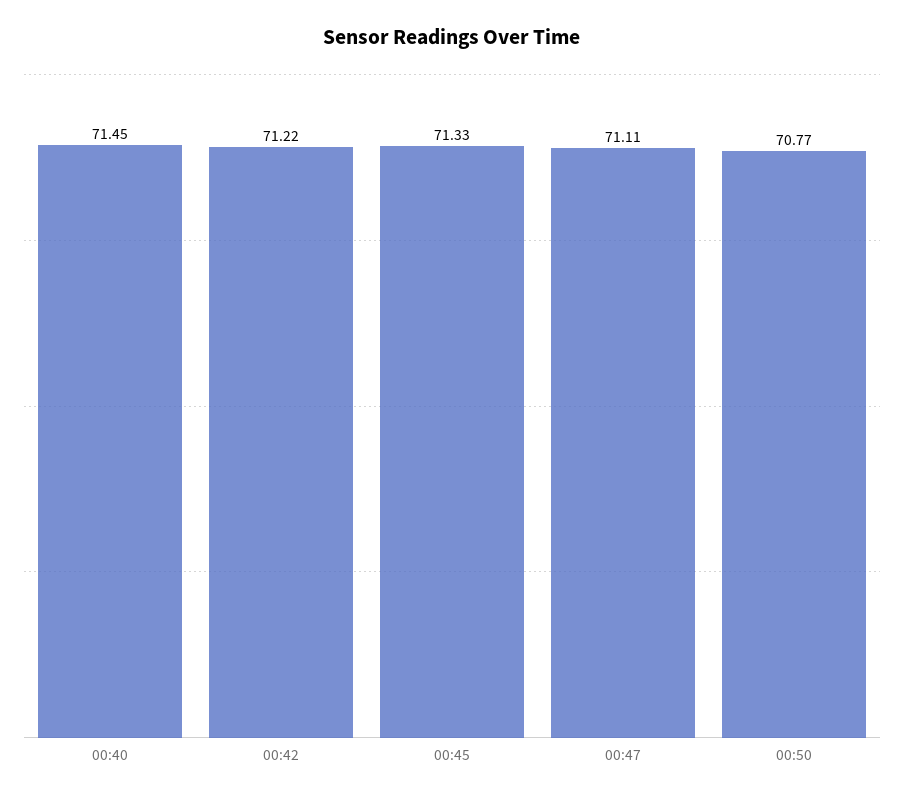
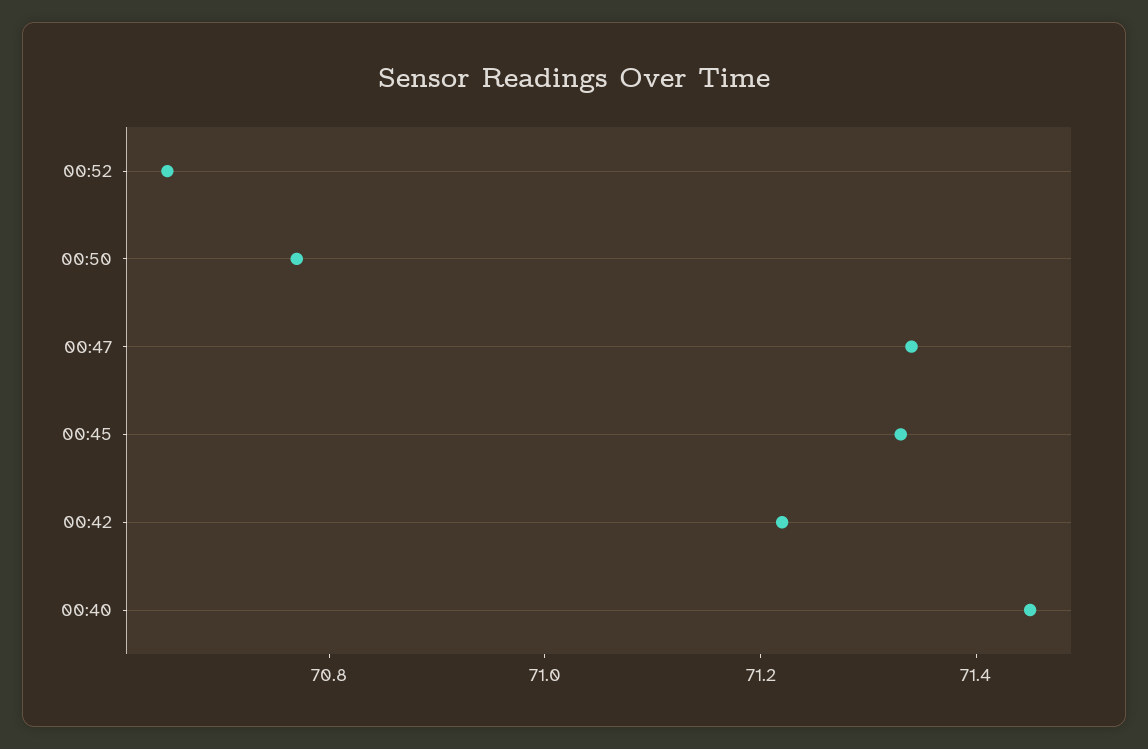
00:47: 71.11 -> 71.35
00:52: none -> 70.65

